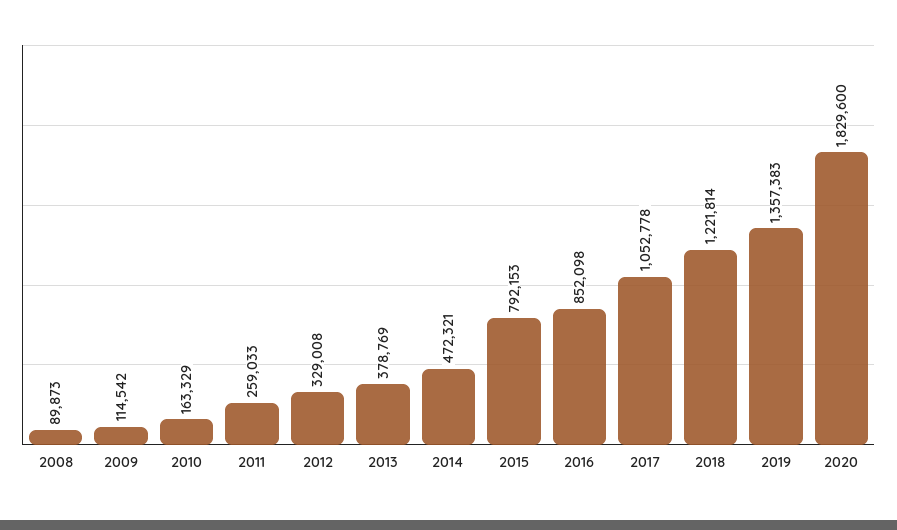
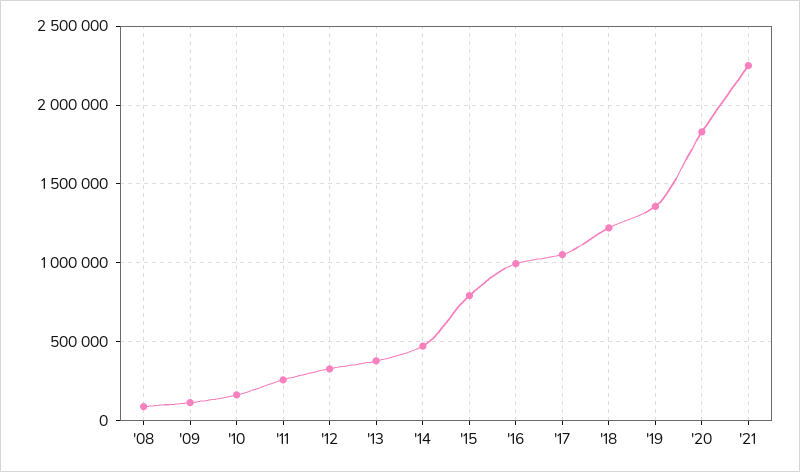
2016: 852098 -> 1000000
'21: none -> 2250000

